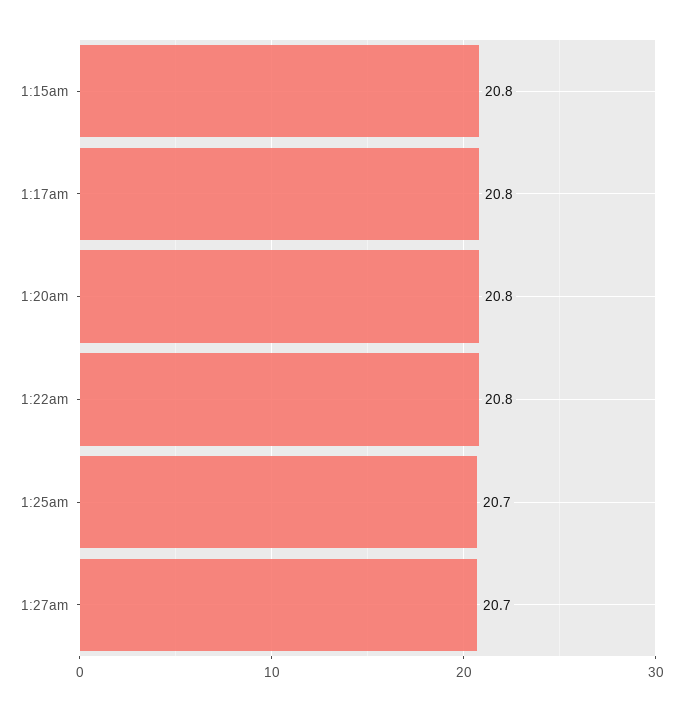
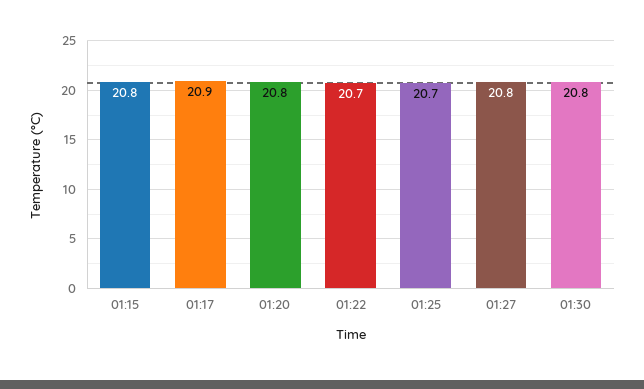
1:17am: 20.8 -> 20.9
1:22am: 20.8 -> 20.7
1:27am: 20.7 -> 20.8
01:30: none -> 20.8

